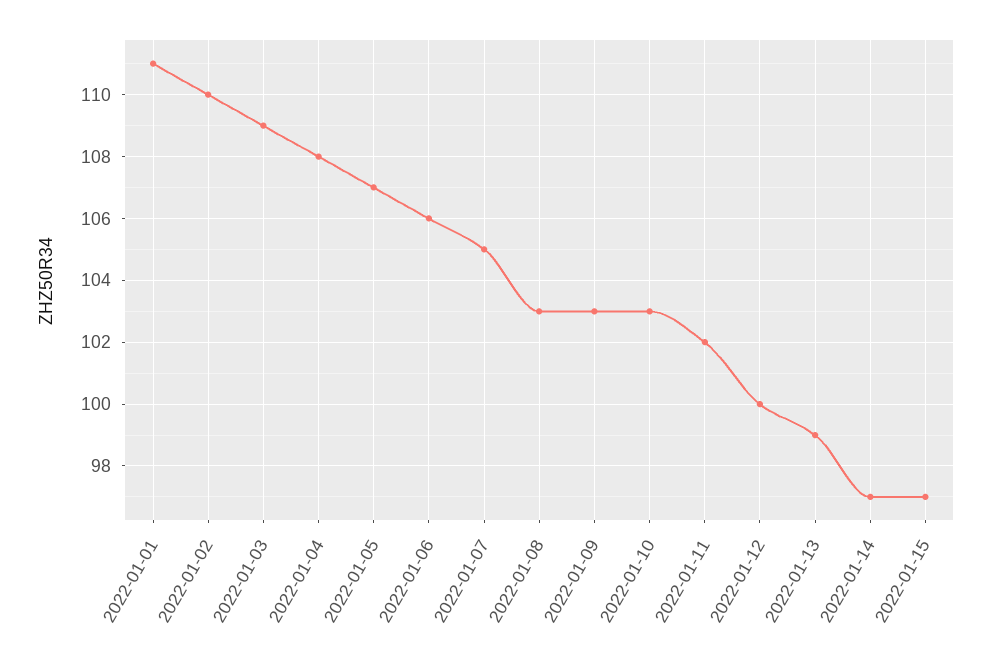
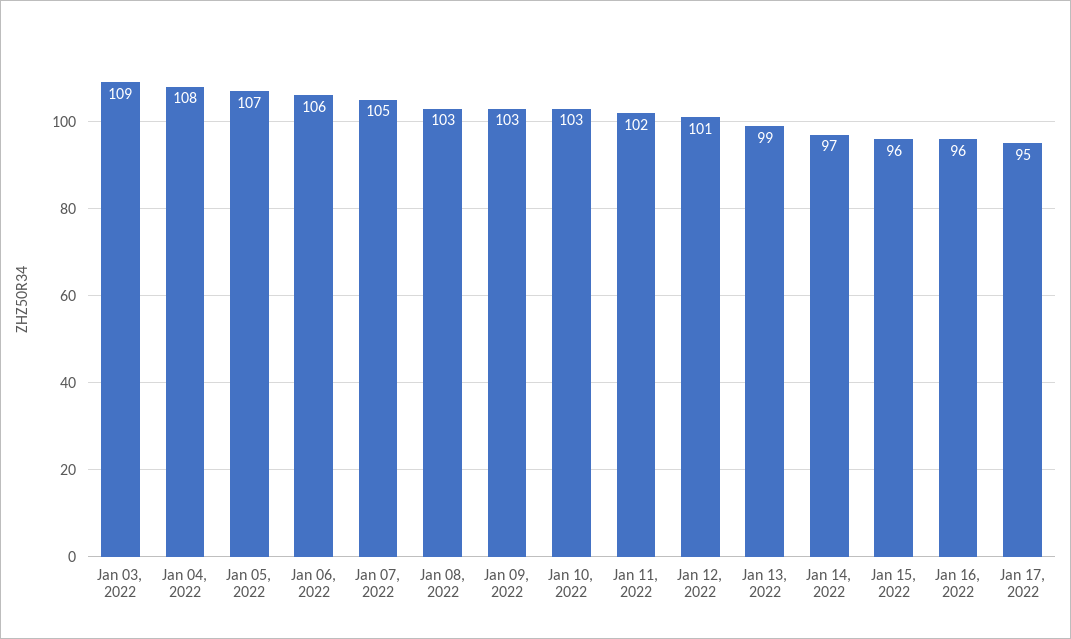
2022-01-01: 111 -> none
2022-01-02: 110 -> none
2022-01-12: 100 -> 101
2022-01-15: 97 -> 96
Jan 16, 2022: none -> 96
Jan 17, 2022: none -> 95

